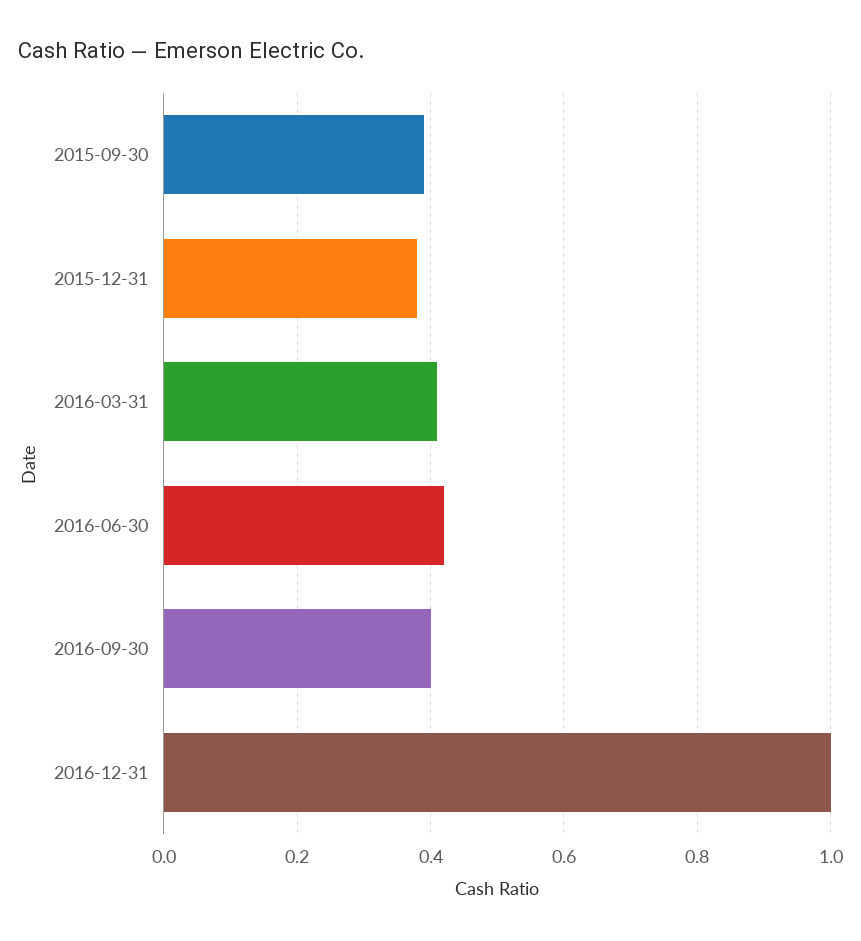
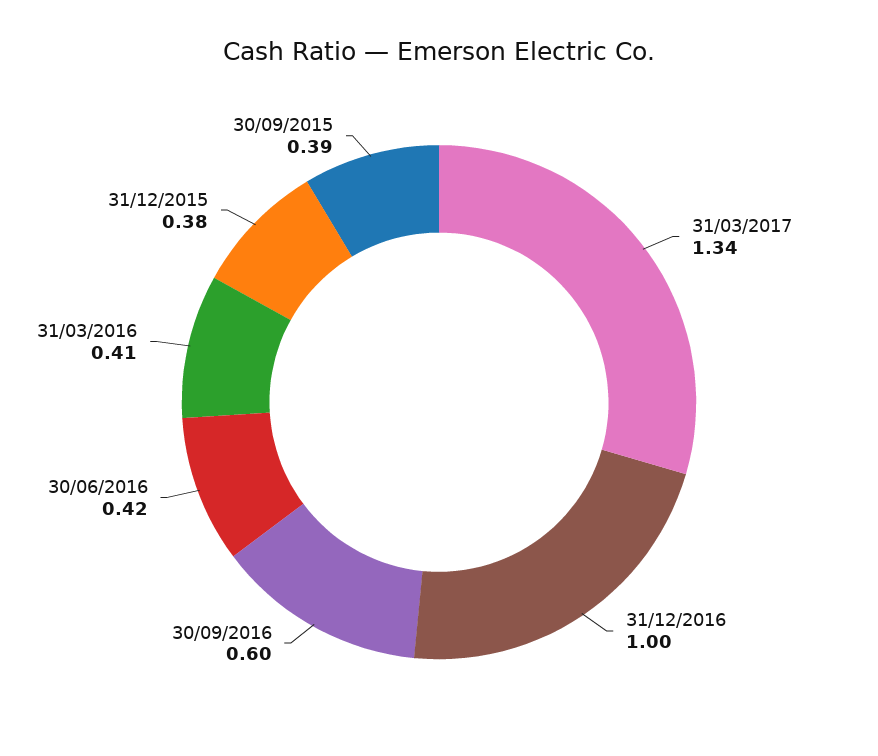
2016-09-30: 0.4 -> 0.6
31/03/2017: none -> 1.34

